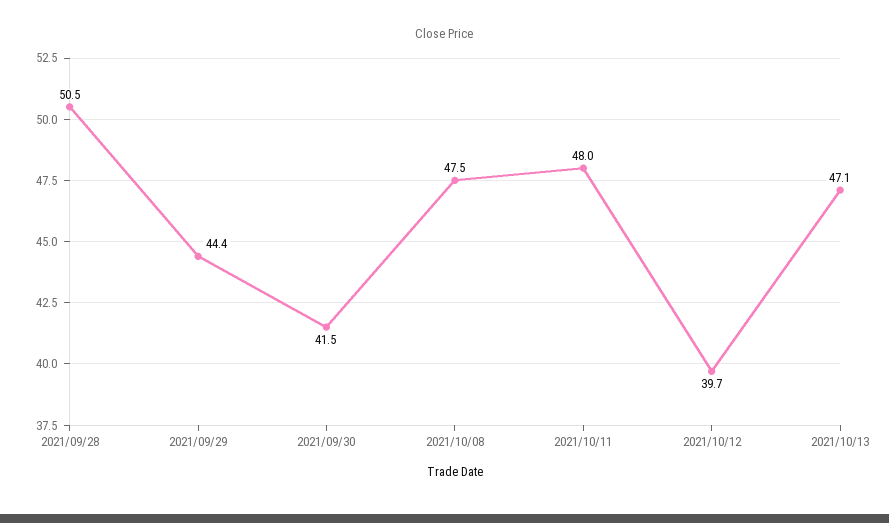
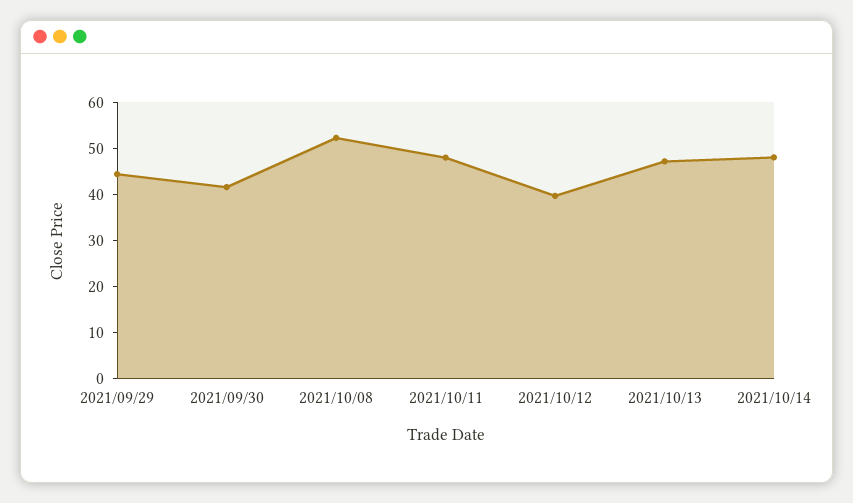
2021/09/28: 50.5 -> none
2021/10/08: 47.5 -> 52
2021/10/14: none -> 48

